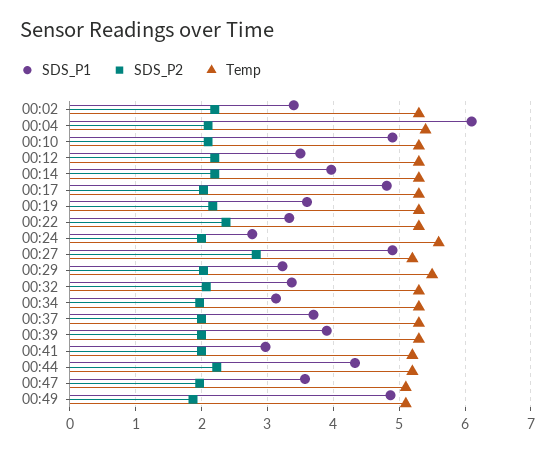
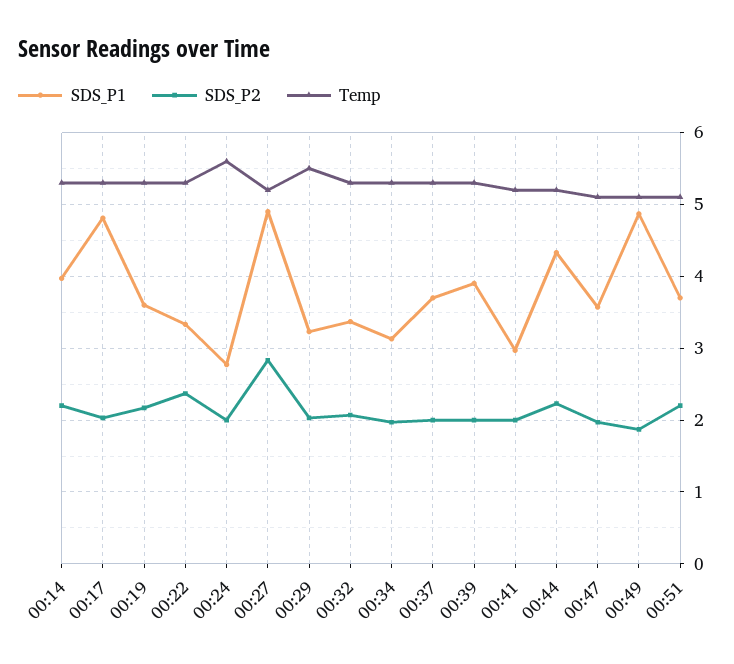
SDS_P1, 00:02: 3.4 -> none
SDS_P2, 00:02: 2.2 -> none
Temp, 00:02: 5.3 -> none
SDS_P1, 00:04: 6.1 -> none
SDS_P2, 00:04: 2.1 -> none
Temp, 00:04: 5.4 -> none
SDS_P1, 00:10: 4.9 -> none
SDS_P2, 00:10: 2.1 -> none
Temp, 00:10: 5.3 -> none
SDS_P1, 00:12: 3.5 -> none
SDS_P2, 00:12: 2.2 -> none
Temp, 00:12: 5.3 -> none
SDS_P1, 00:51: none -> 3.7
SDS_P2, 00:51: none -> 2.2
Temp, 00:51: none -> 5.1

